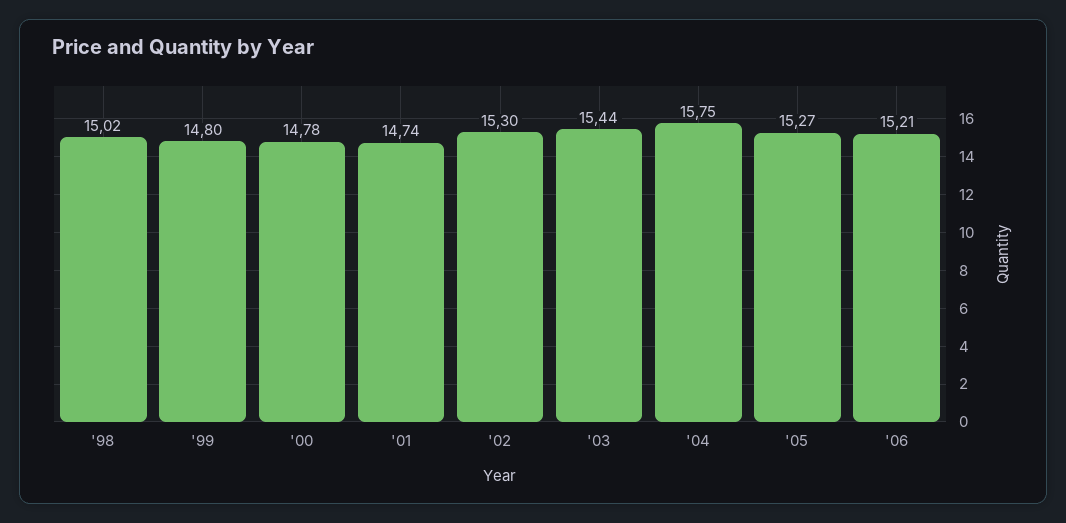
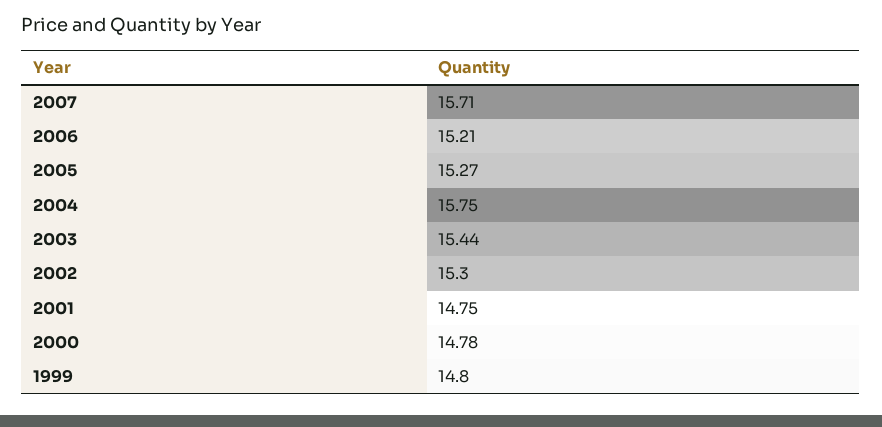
'98: 15.02 -> none
'01: 14.74 -> 14.75
2007: none -> 15.71

